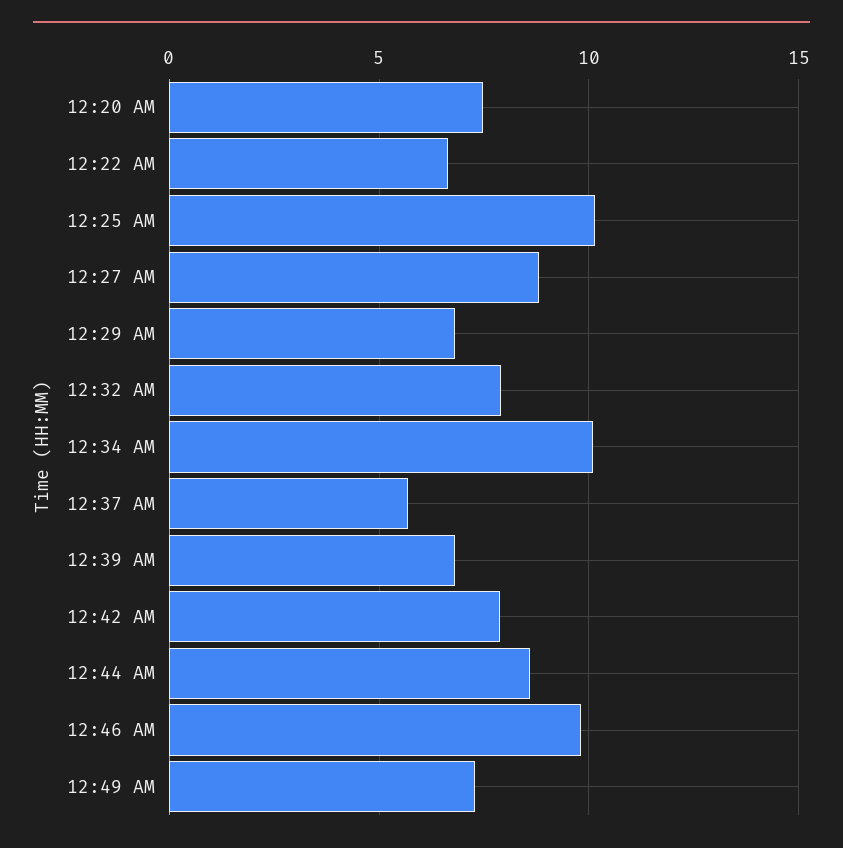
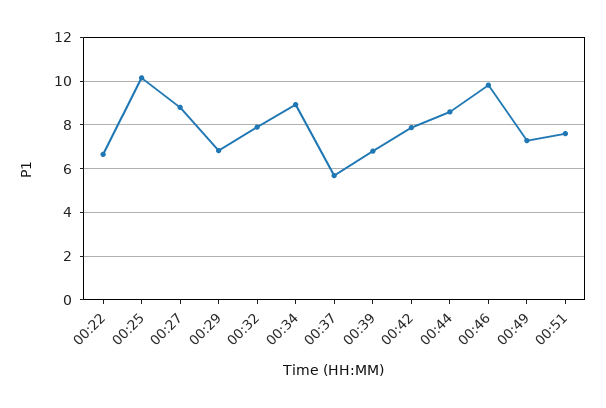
12:20 AM: 7.5 -> none
12:34 AM: 10 -> 9
00:51: none -> 7.5

